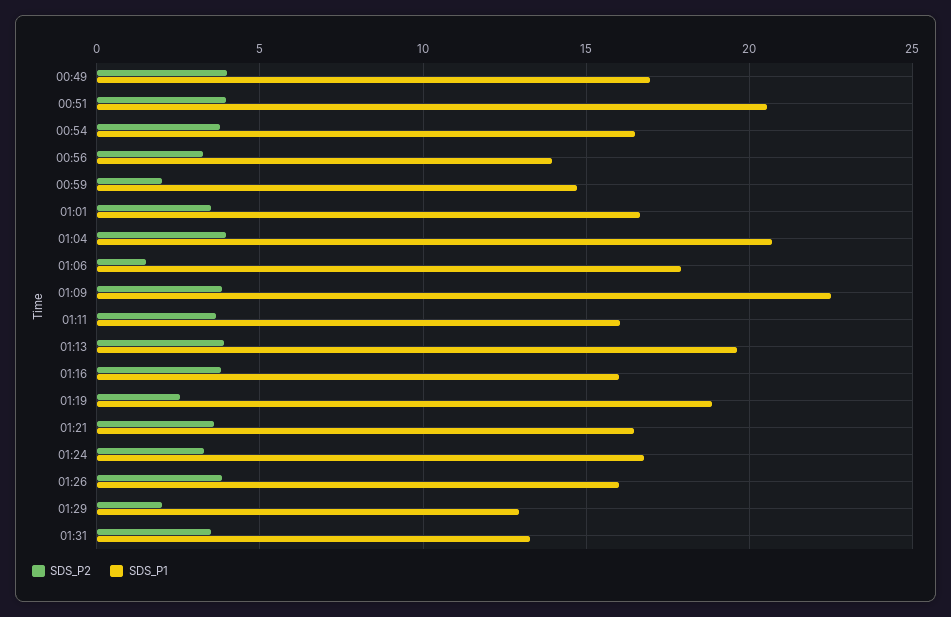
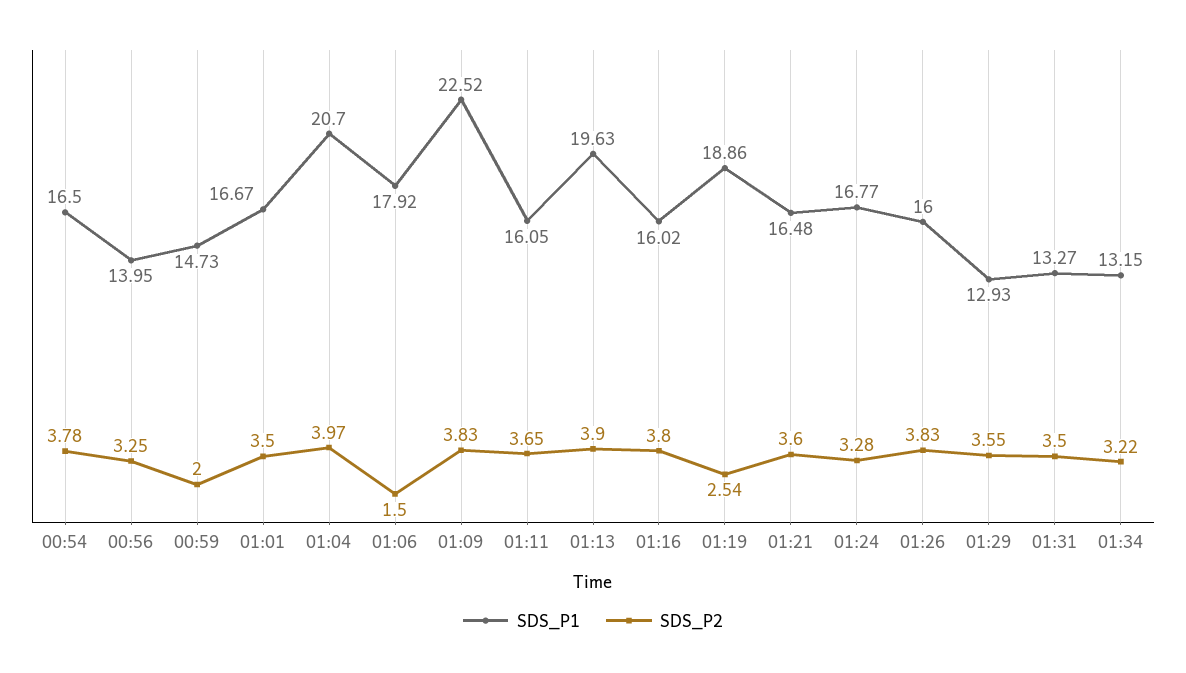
SDS_P2, 00:49: 4 -> none
SDS_P1, 00:49: 17 -> none
SDS_P2, 00:51: 4 -> none
SDS_P1, 00:51: 20.5 -> none
SDS_P2, 01:29: 2 -> 3.55
SDS_P1, 01:34: none -> 13.15
SDS_P2, 01:34: none -> 3.22

